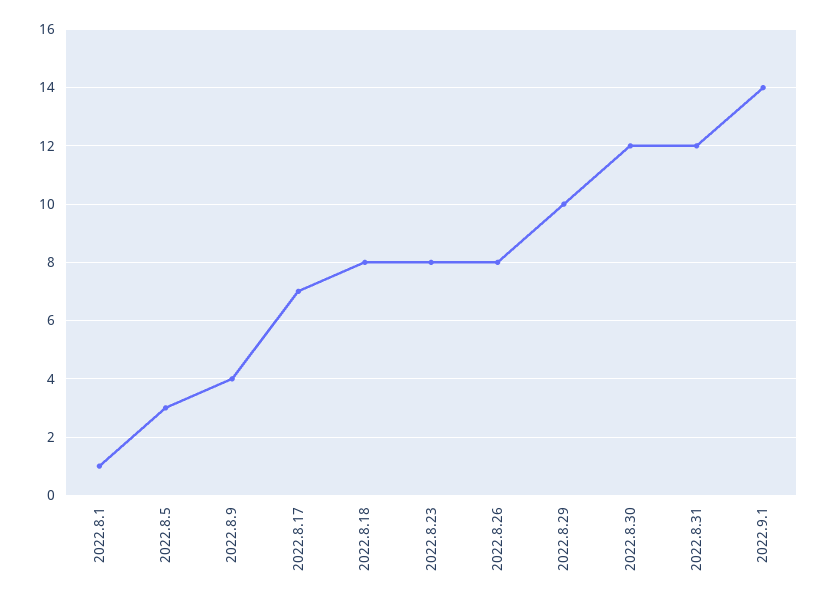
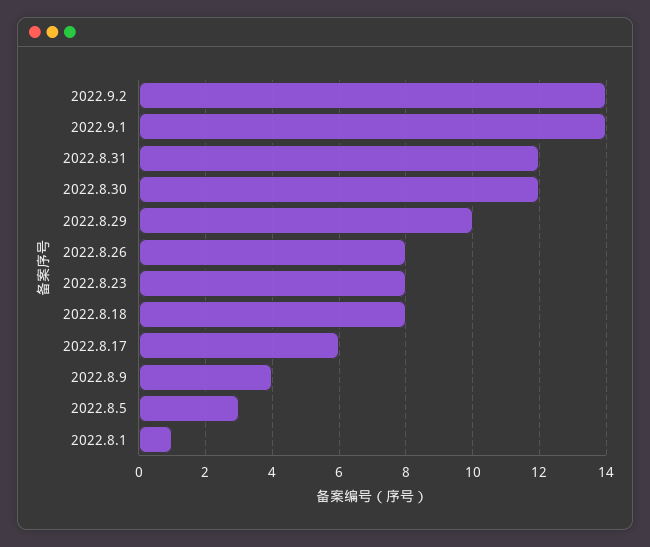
2022.8.17: 7 -> 6
2022.9.2: none -> 14

